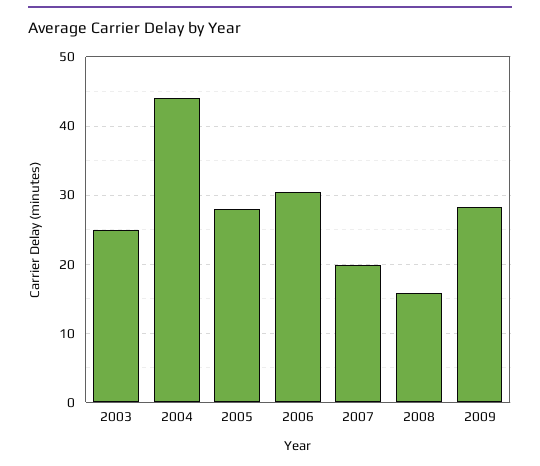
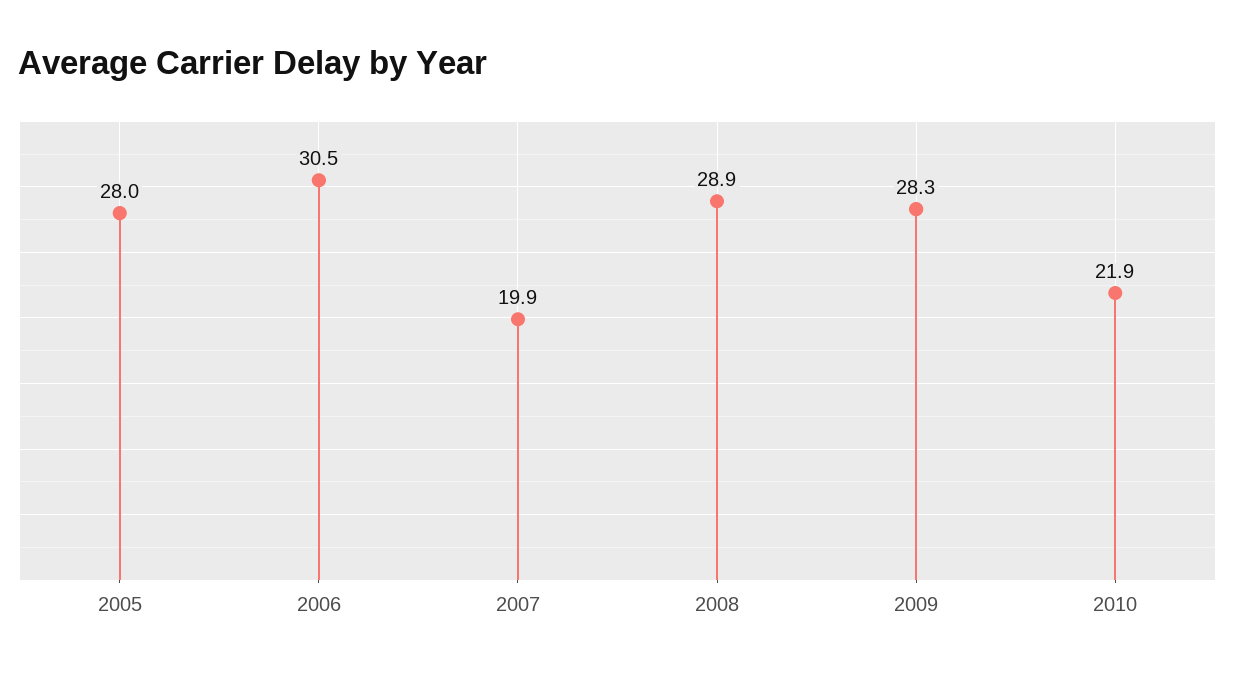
2003: 25 -> none
2004: 44 -> none
2008: 16 -> 28.9
2010: none -> 21.9

